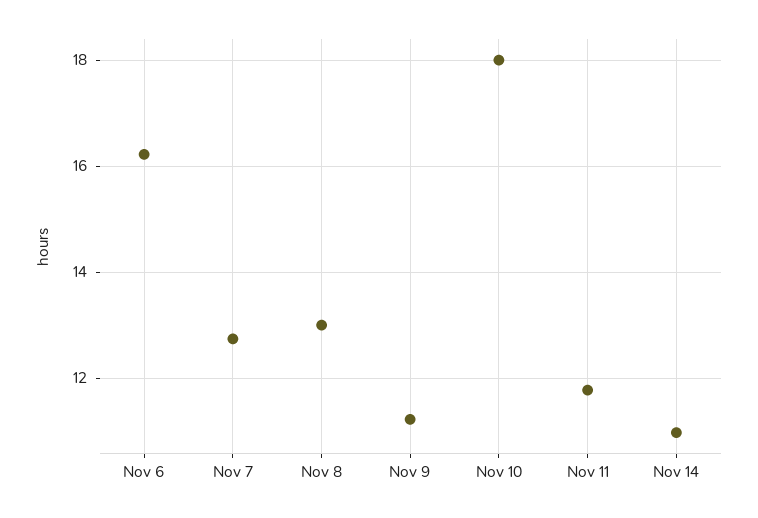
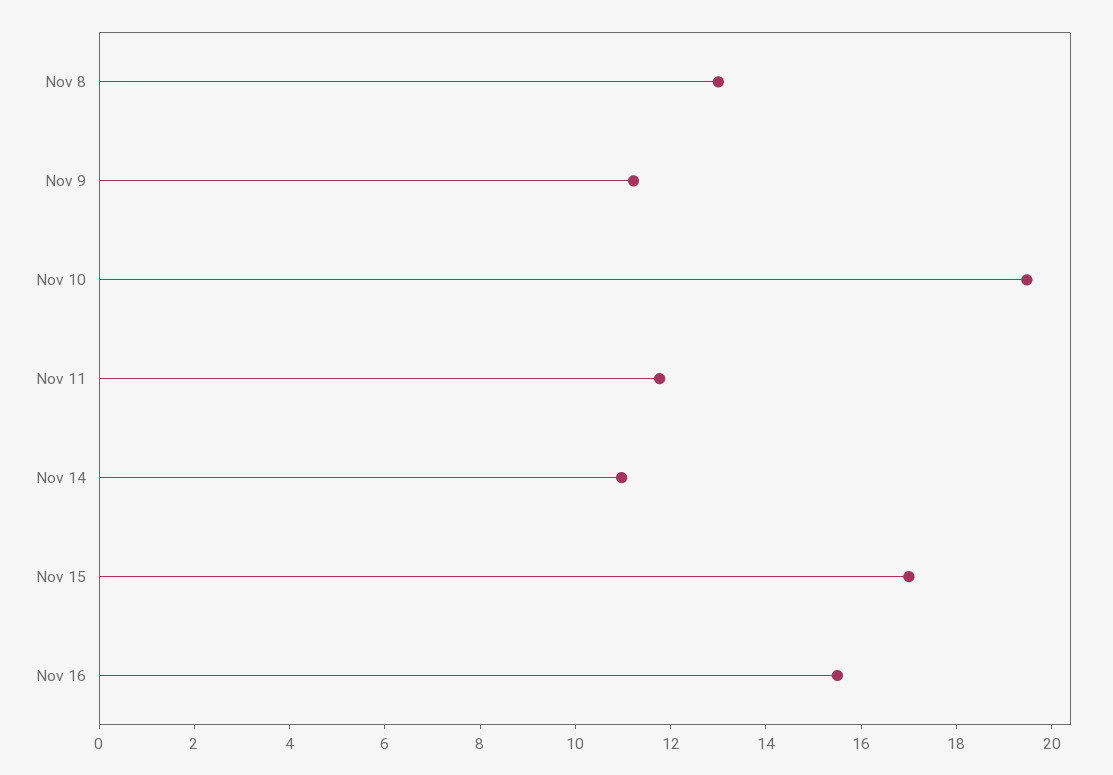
Nov 6: 16.2 -> none
Nov 7: 12.8 -> none
Nov 10: 18 -> 19.5
Nov 15: none -> 17
Nov 16: none -> 15.5

